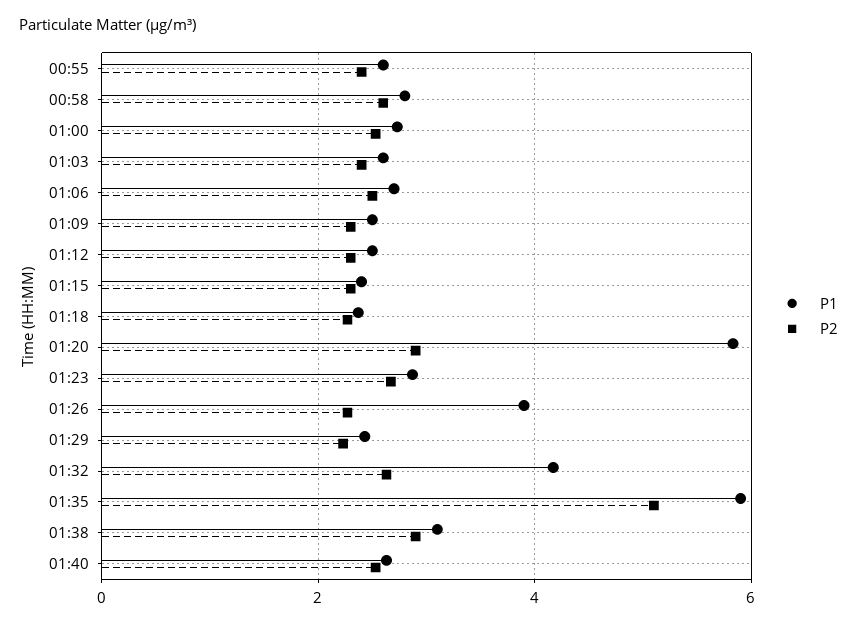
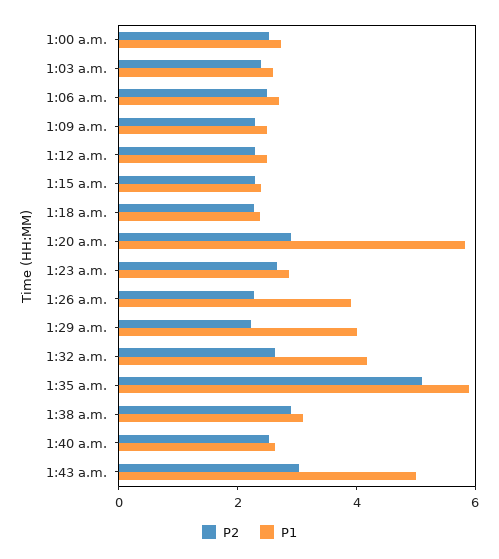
P1, 00:55: 2.6 -> none
P2, 00:55: 2.4 -> none
P1, 00:58: 2.8 -> none
P2, 00:58: 2.6 -> none
P1, 01:29: 2.4 -> 4
P2, 1:43 a.m.: none -> 3
P1, 1:43 a.m.: none -> 5

